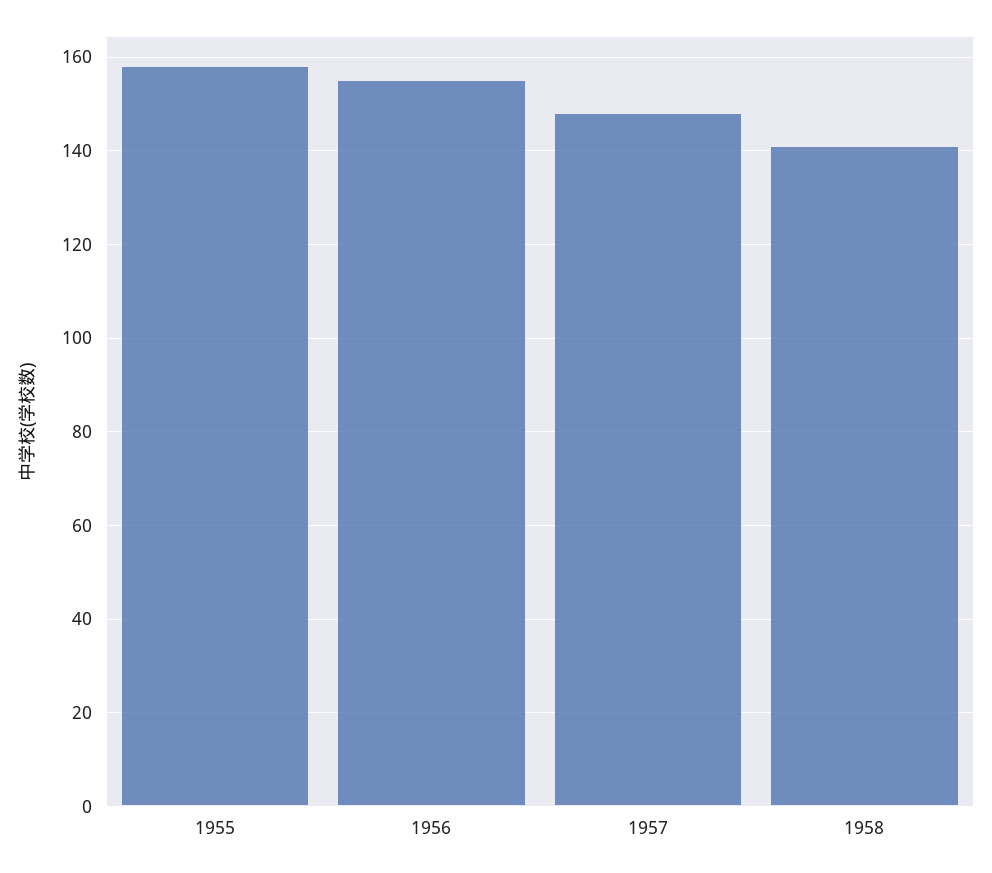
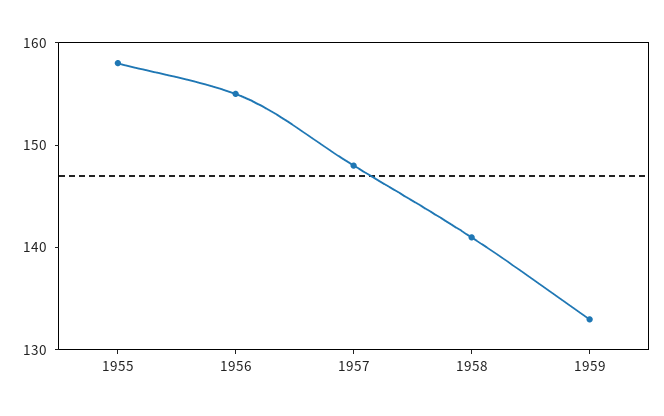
1959: none -> 133

